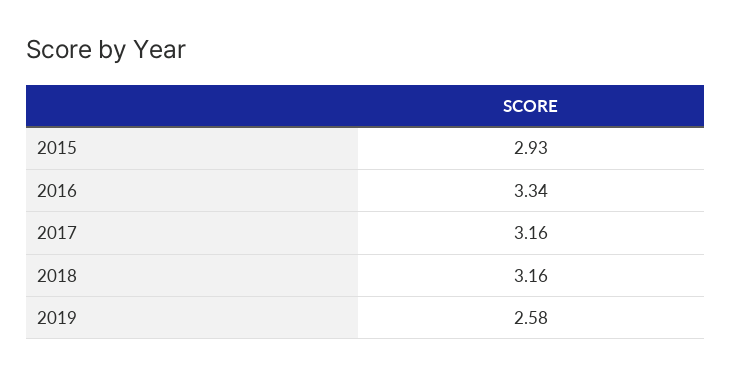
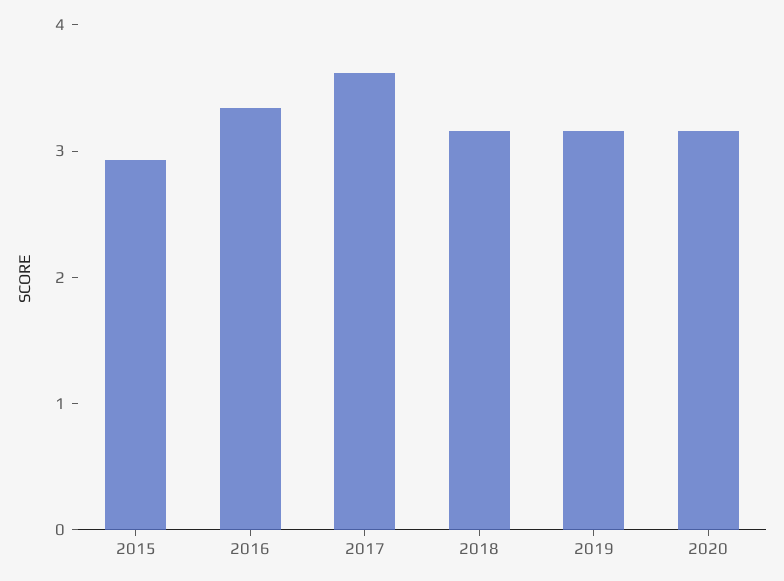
2017: 3.16 -> 3.6
2019: 2.58 -> 3.2
2020: none -> 3.2

